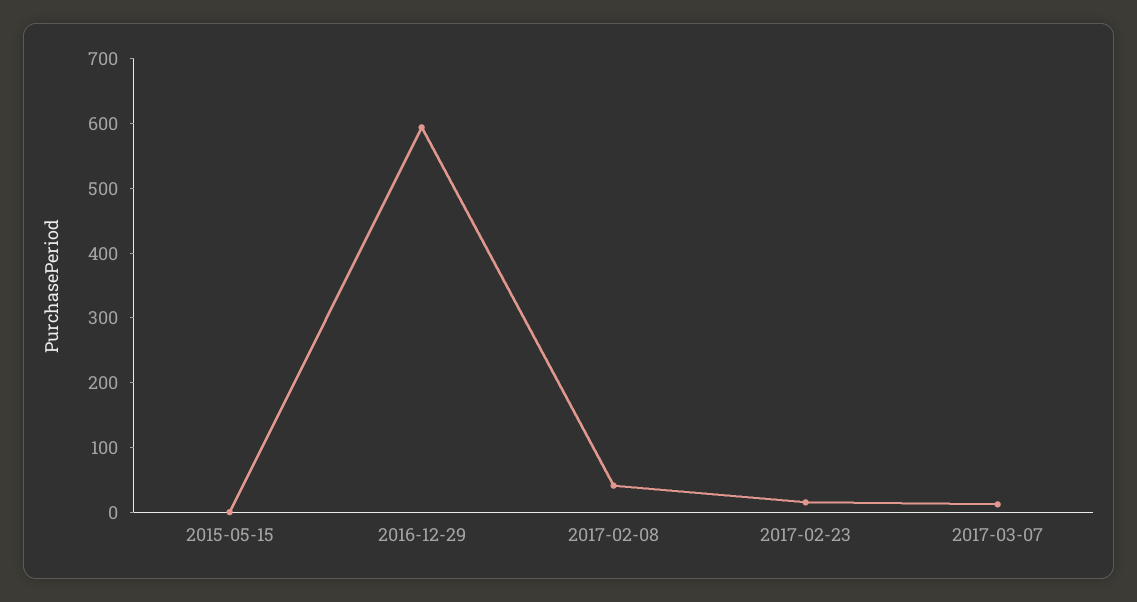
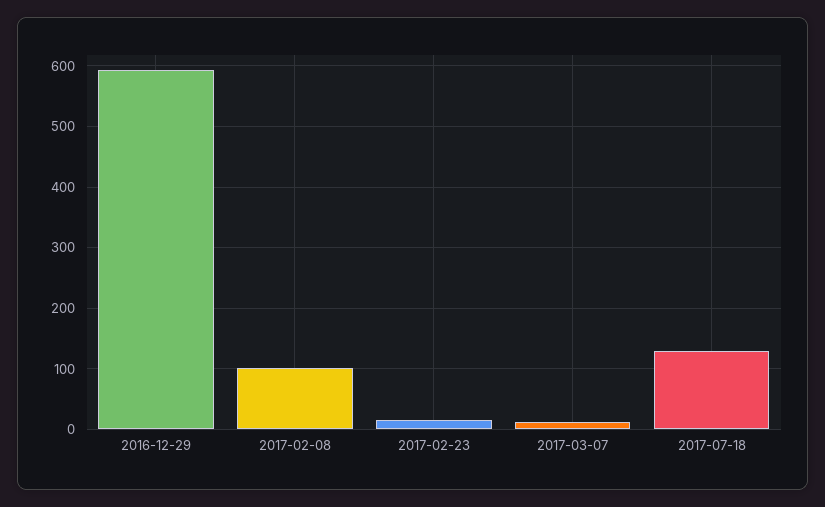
2015-05-15: 0 -> none
2017-02-08: 40 -> 100
2017-07-18: none -> 130

